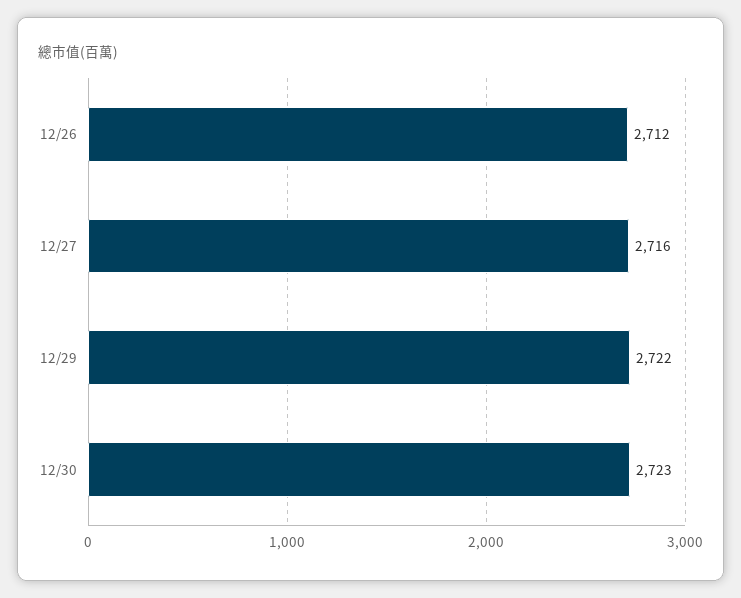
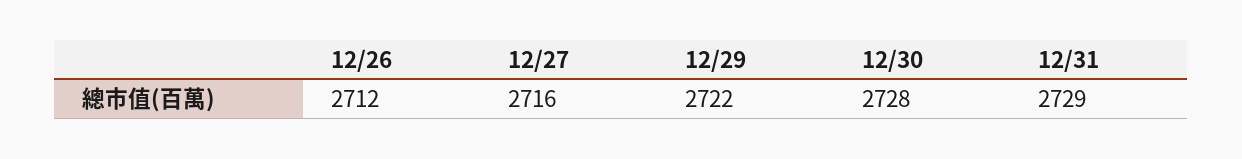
12/30: 2723 -> 2728
12/31: none -> 2729

